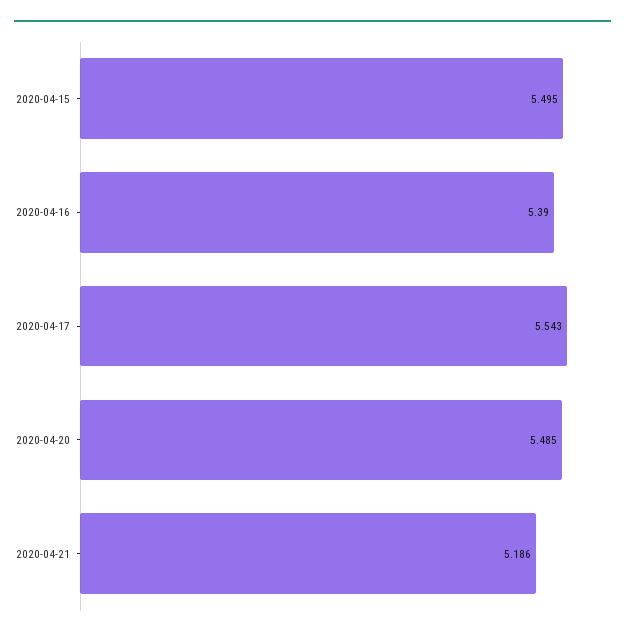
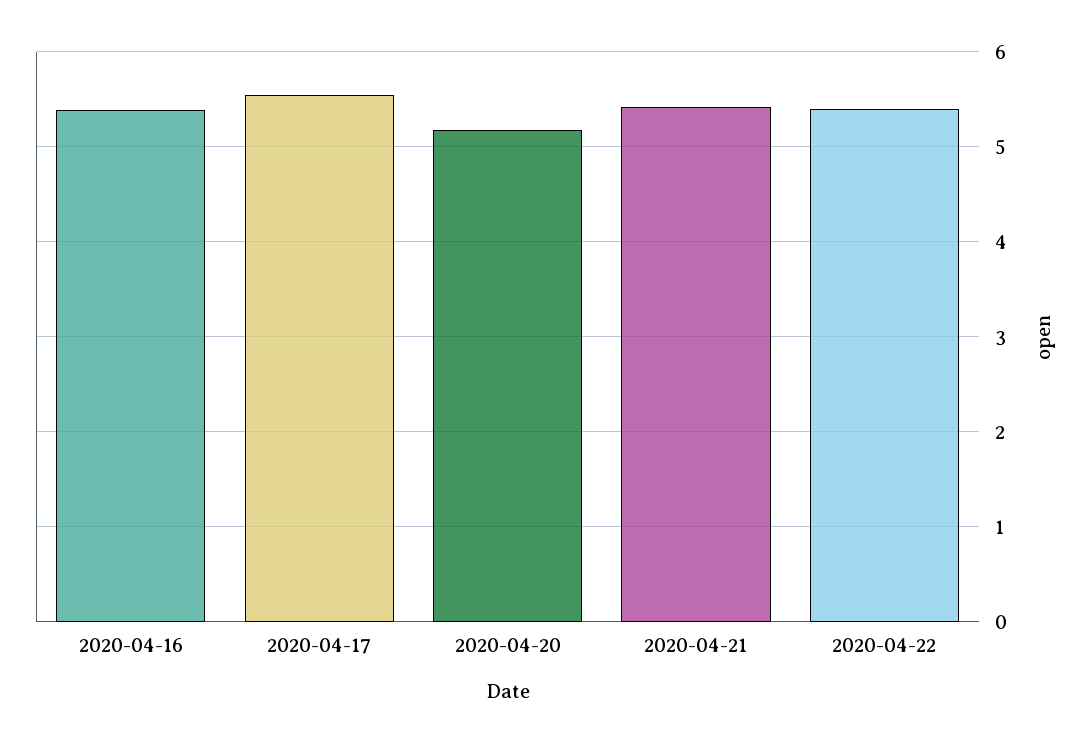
2020-04-15: 5.495 -> none
2020-04-20: 5.485 -> 5.2
2020-04-21: 5.186 -> 5.4
2020-04-22: none -> 5.4

